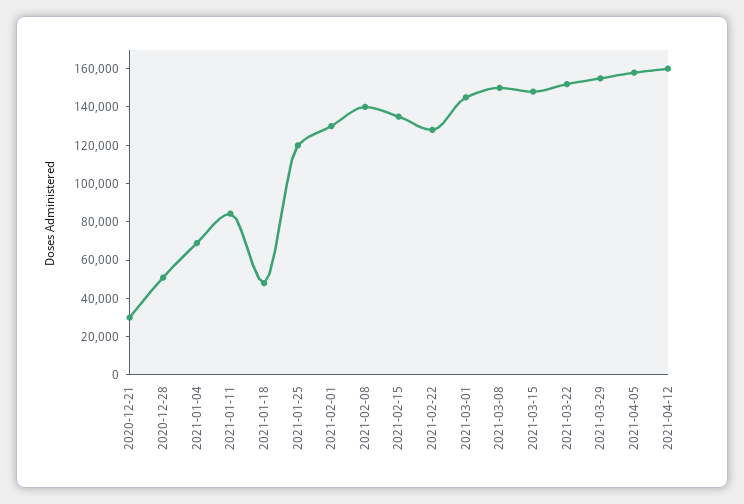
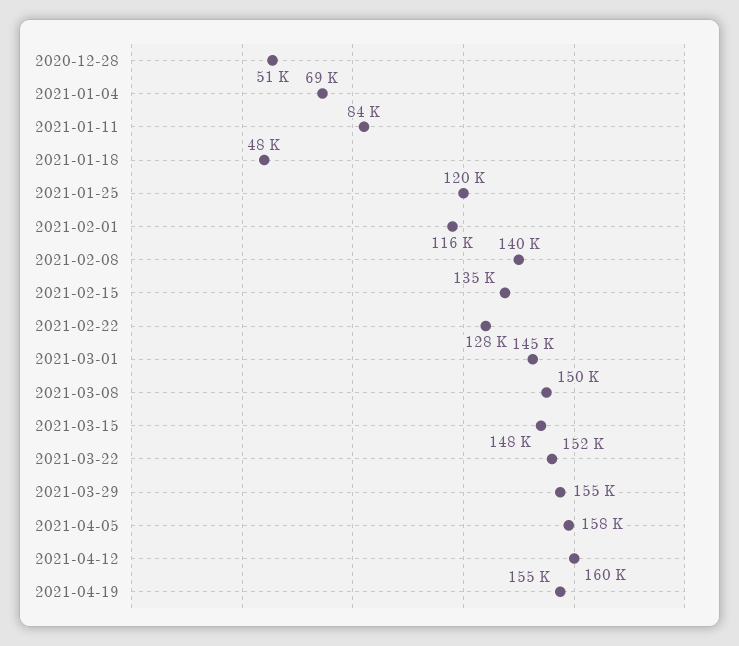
2020-12-21: 30000 -> none
2021-02-01: 130000 -> 116000
2021-04-19: none -> 155000

